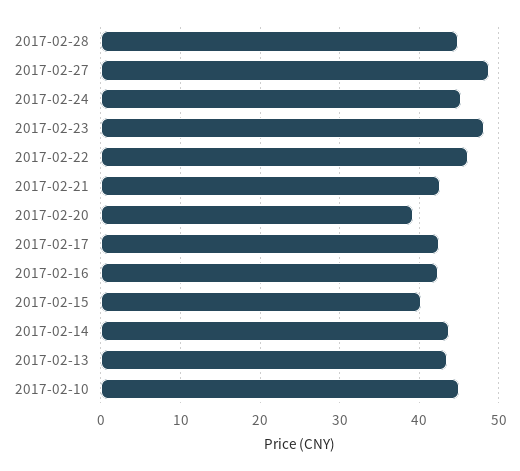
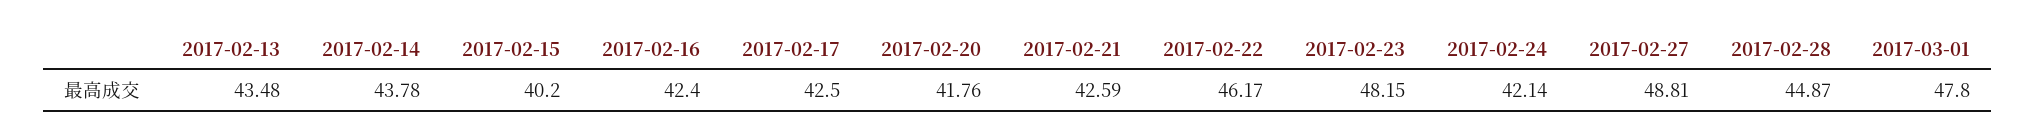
2017-02-24: 45 -> 42.14
2017-02-20: 39 -> 41.76
2017-02-10: 45 -> none
2017-03-01: none -> 47.8

